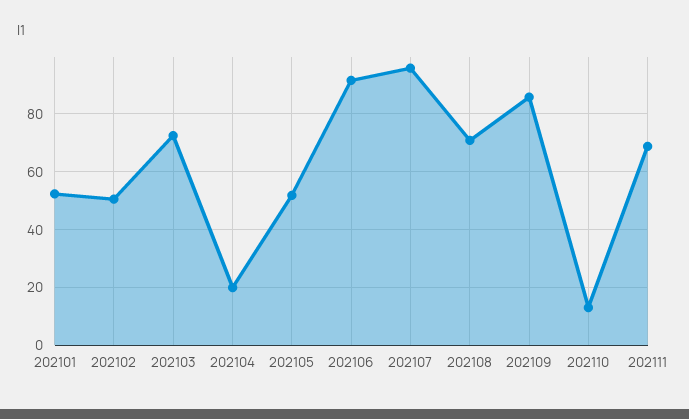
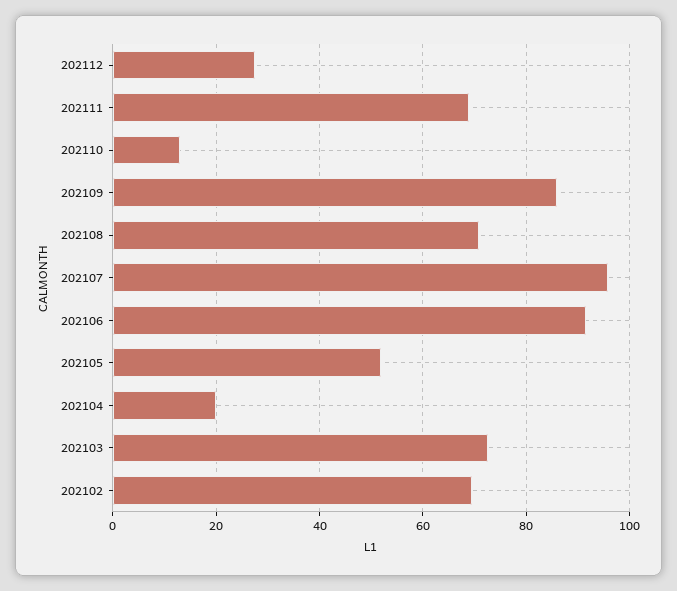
202101: 52.5 -> none
202102: 50 -> 70
202112: none -> 28

